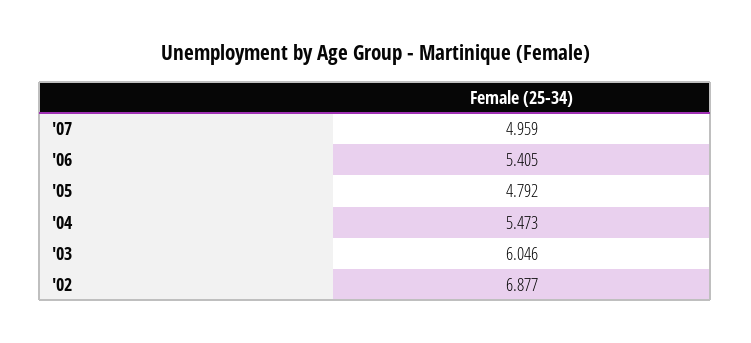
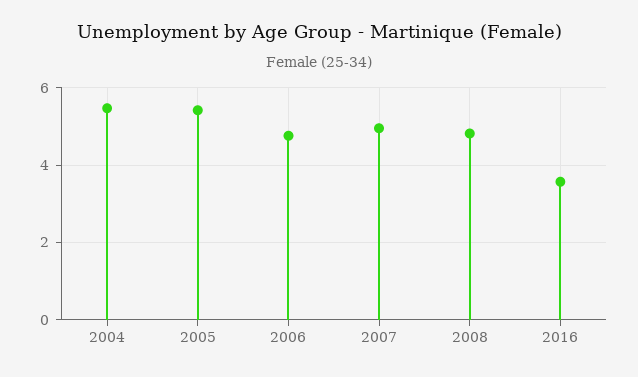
'06: 5.405 -> 4.8
'05: 4.792 -> 5.4
'03: 6.046 -> none
'02: 6.877 -> none
2008: none -> 4.8
2016: none -> 3.6

